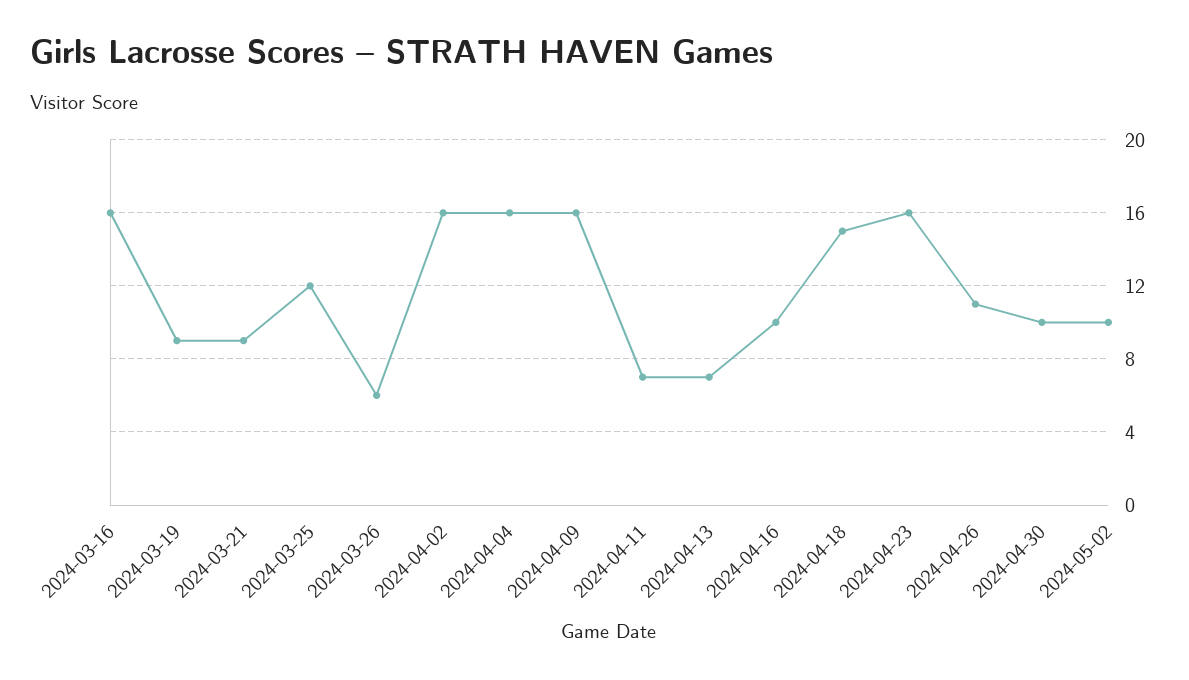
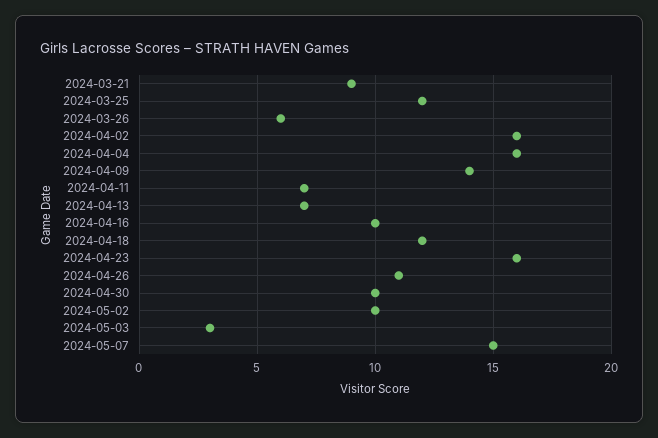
2024-03-16: 16 -> none
2024-03-19: 9 -> none
2024-04-09: 16 -> 14
2024-04-18: 15 -> 12
2024-05-03: none -> 3
2024-05-07: none -> 15

